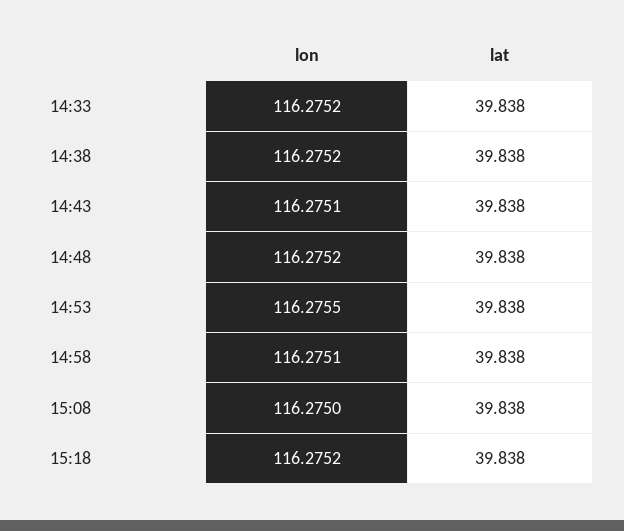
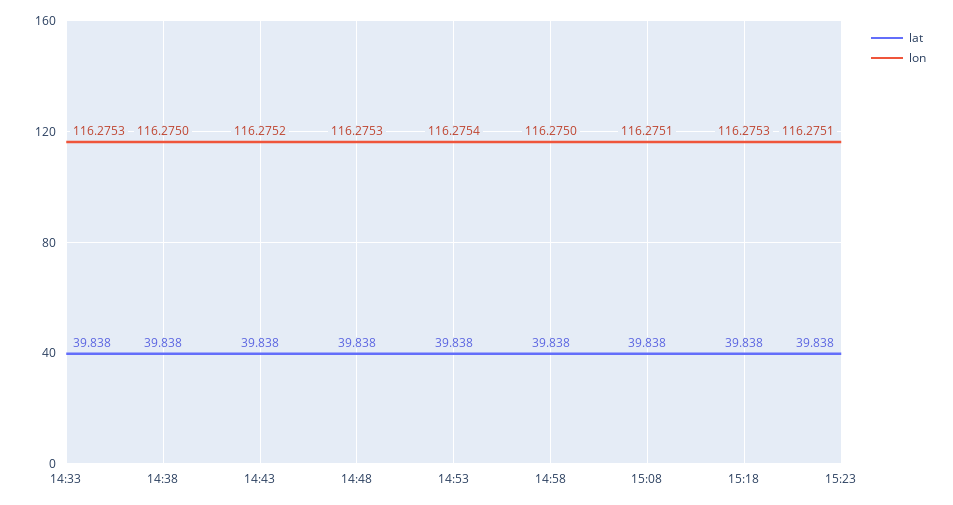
lon, 14:33: 116.2752 -> 116.2753
lon, 14:38: 116.2752 -> 116.275
lon, 14:43: 116.2751 -> 116.2752
lon, 14:48: 116.2752 -> 116.2753
lon, 14:53: 116.2755 -> 116.2754
lon, 14:58: 116.2751 -> 116.275
lon, 15:08: 116.275 -> 116.2751
lon, 15:18: 116.2752 -> 116.2753
lat, 15:23: none -> 39.838
lon, 15:23: none -> 116.2751

